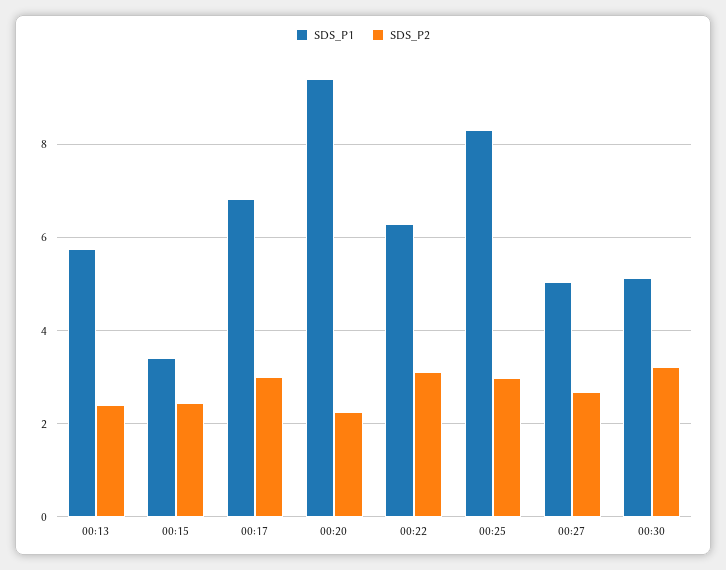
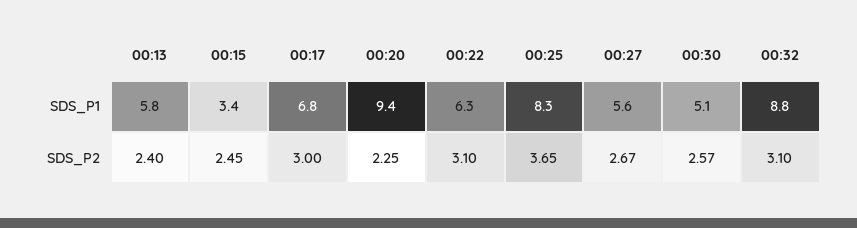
SDS_P2, 00:25: 3 -> 3.65
SDS_P1, 00:27: 5 -> 5.6
SDS_P2, 00:30: 3.2 -> 2.57
SDS_P1, 00:32: none -> 8.8
SDS_P2, 00:32: none -> 3.1

